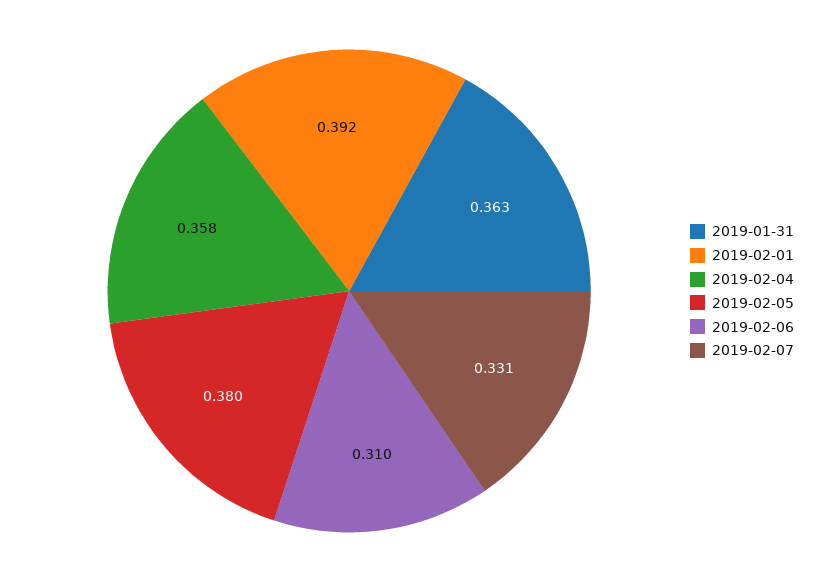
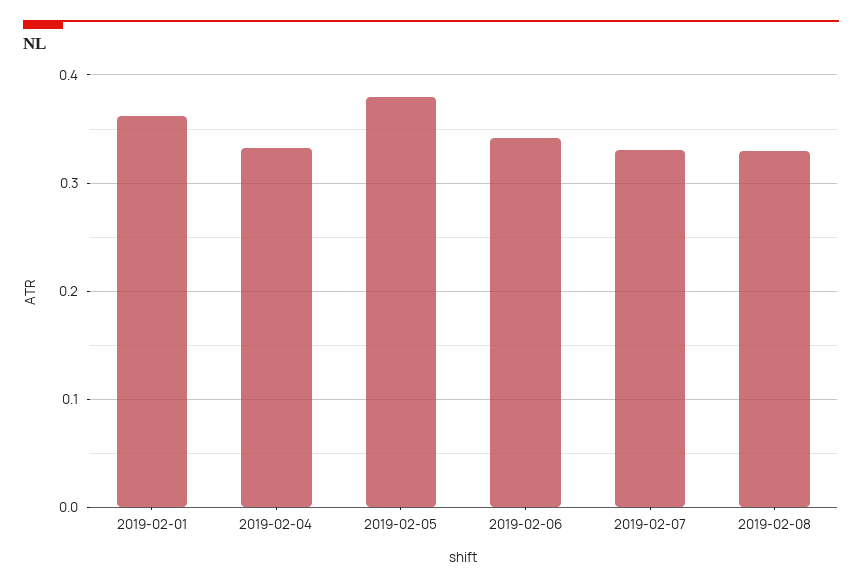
2019-01-31: 0.363 -> none
2019-02-01: 0.392 -> 0.36
2019-02-04: 0.358 -> 0.33
2019-02-06: 0.31 -> 0.34
2019-02-08: none -> 0.33

